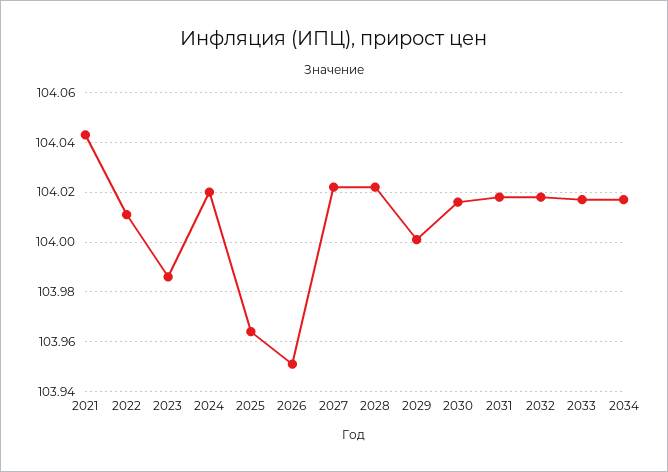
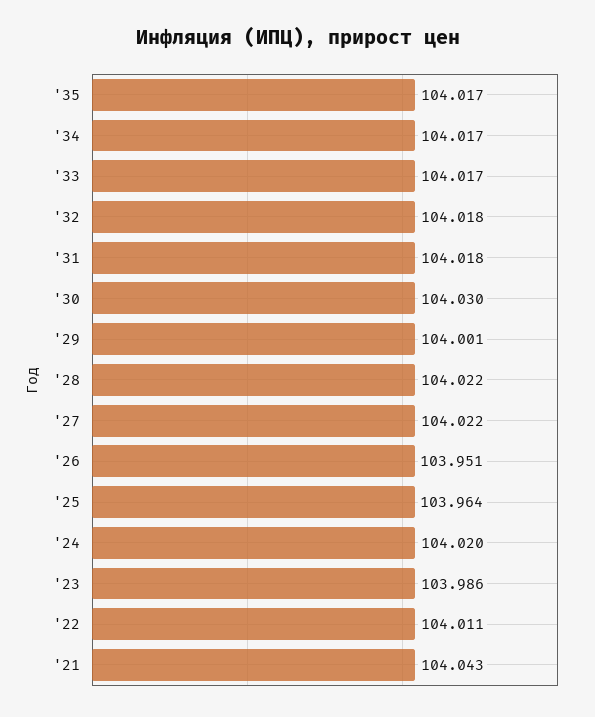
2030: 104.015 -> 104.03
'35: none -> 104.017

